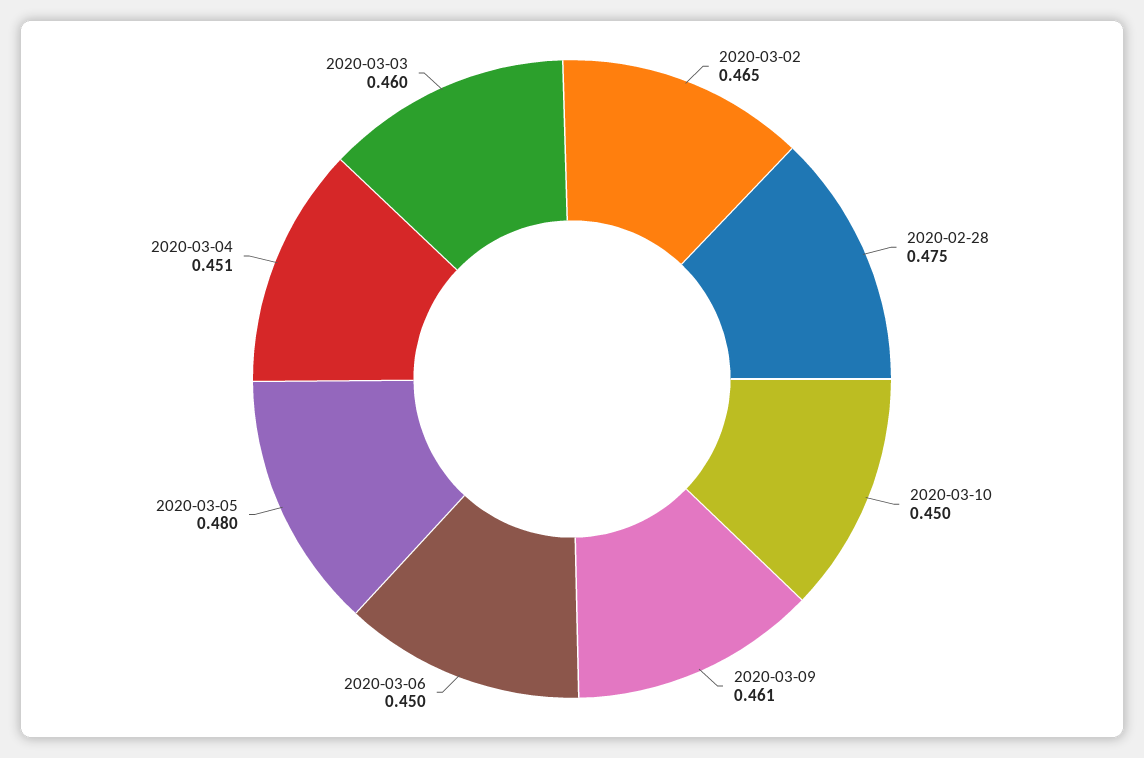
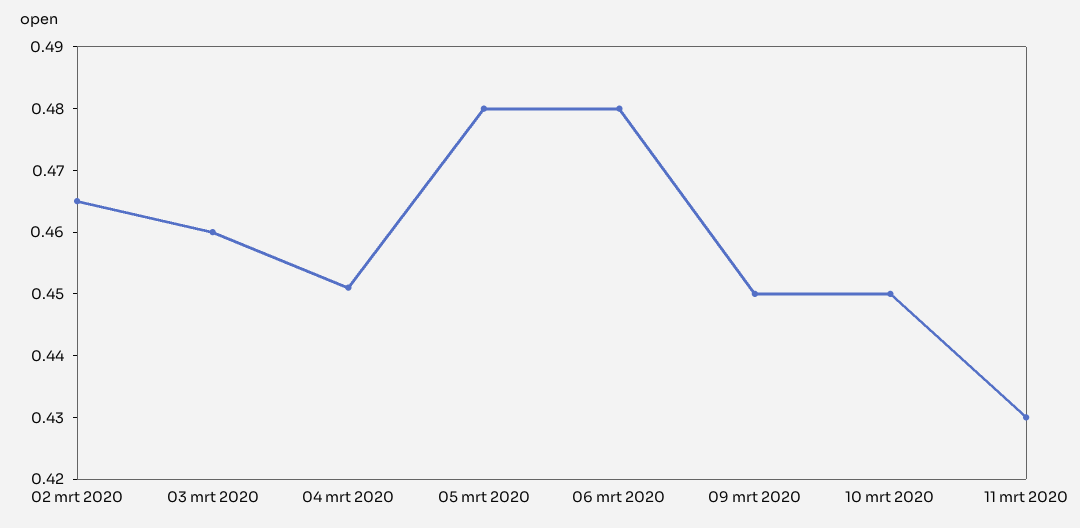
2020-02-28: 0.475 -> none
2020-03-09: 0.461 -> 0.45
2020-03-06: 0.45 -> 0.48
11 mrt 2020: none -> 0.43

